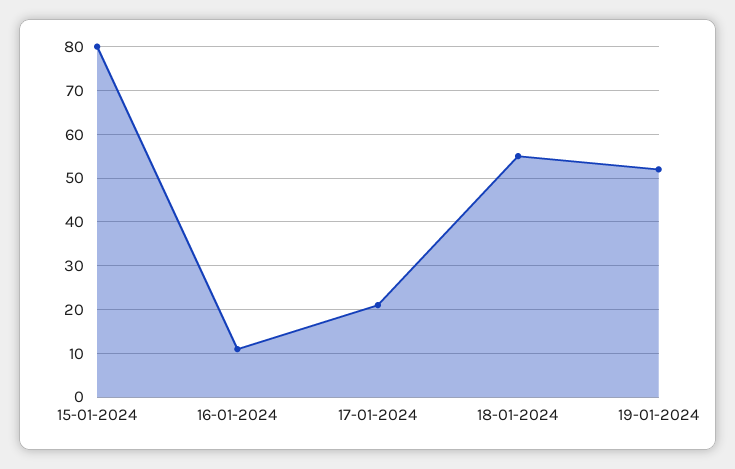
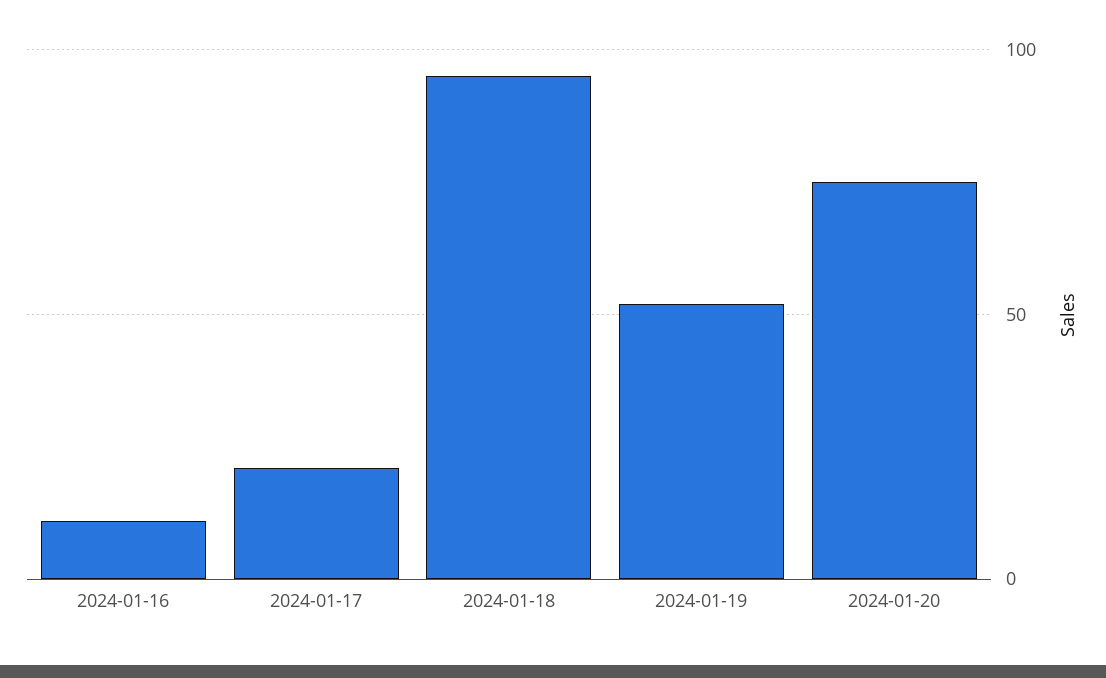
15-01-2024: 80 -> none
18-01-2024: 55 -> 95
2024-01-20: none -> 75

